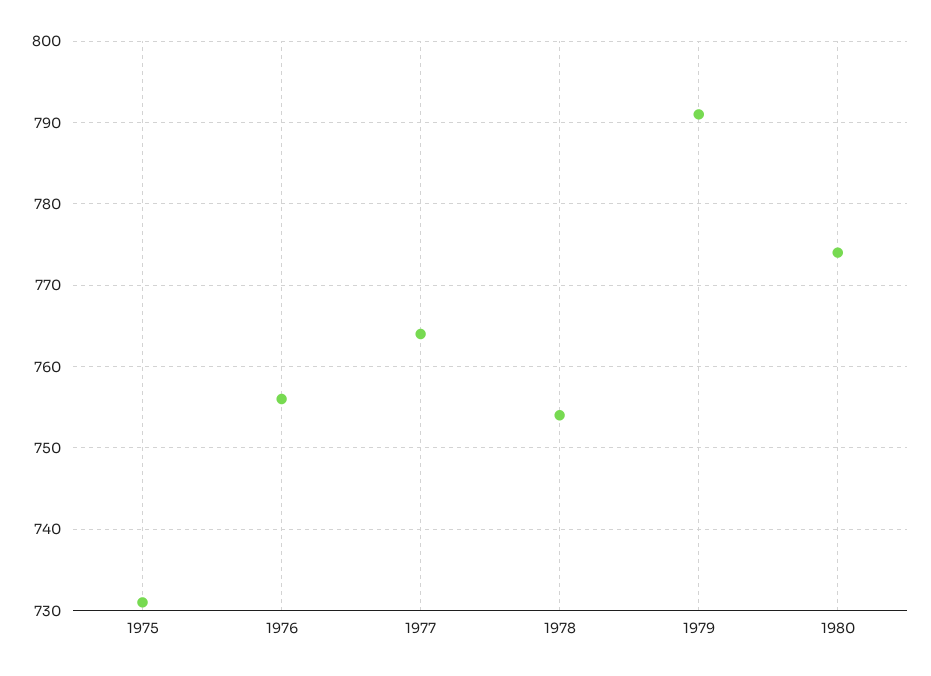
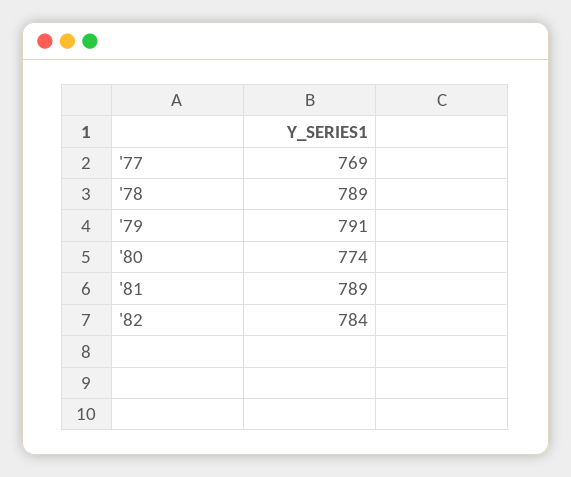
1975: 731 -> none
1976: 756 -> none
1977: 764 -> 769
1978: 754 -> 789
'81: none -> 789
'82: none -> 784

